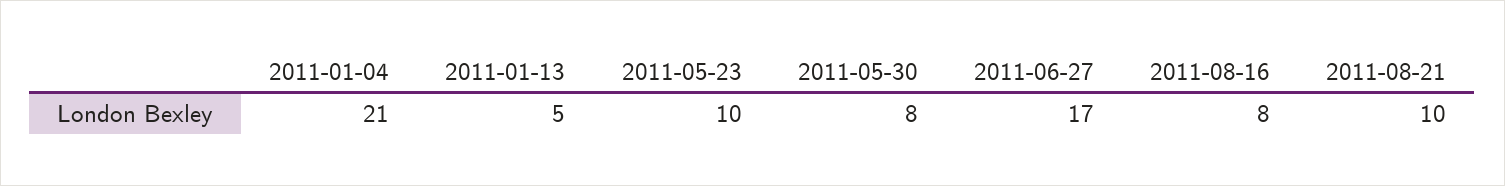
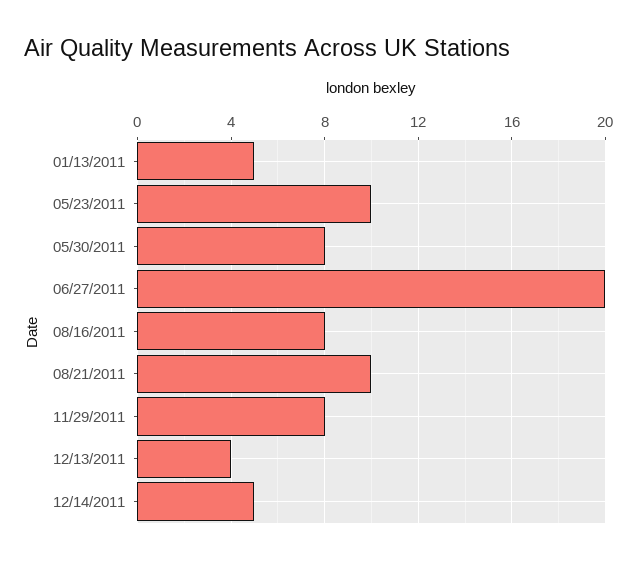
2011-01-04: 21 -> none
2011-06-27: 17 -> 20
11/29/2011: none -> 8
12/13/2011: none -> 4
12/14/2011: none -> 5

